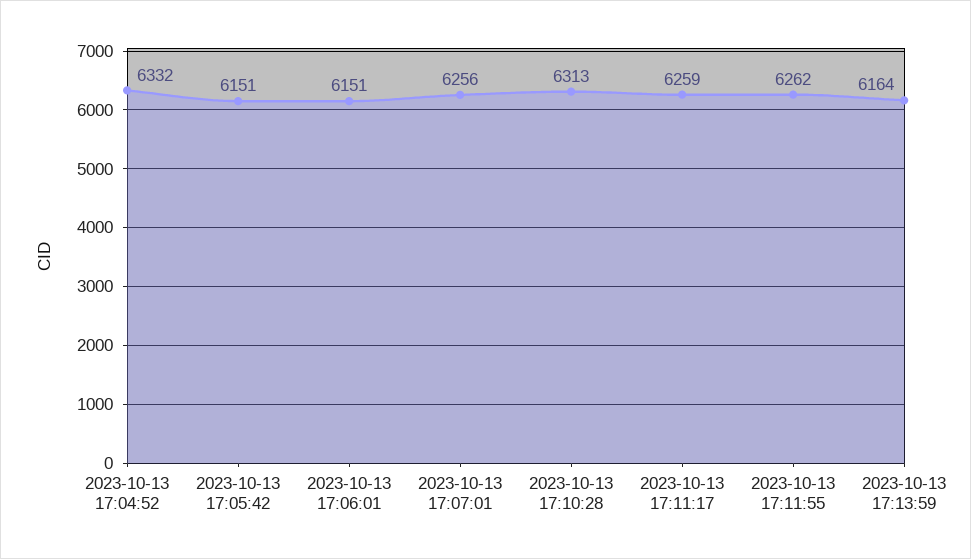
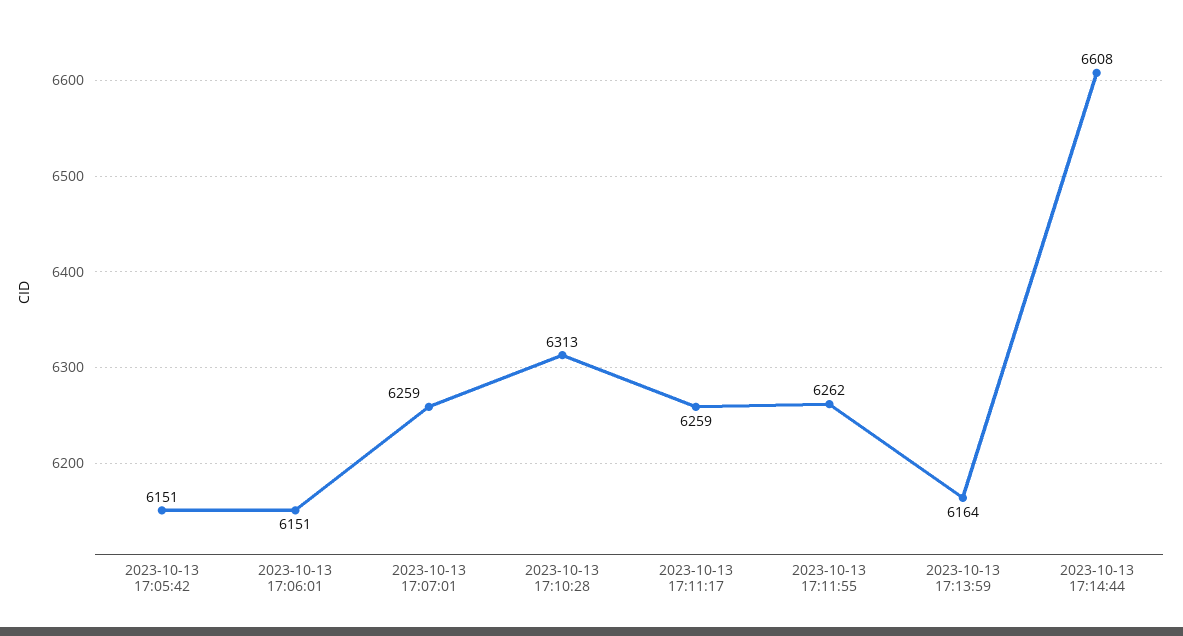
2023-10-13 17:04:52: 6332 -> none
2023-10-13 17:07:01: 6256 -> 6259
2023-10-13 17:14:44: none -> 6608

